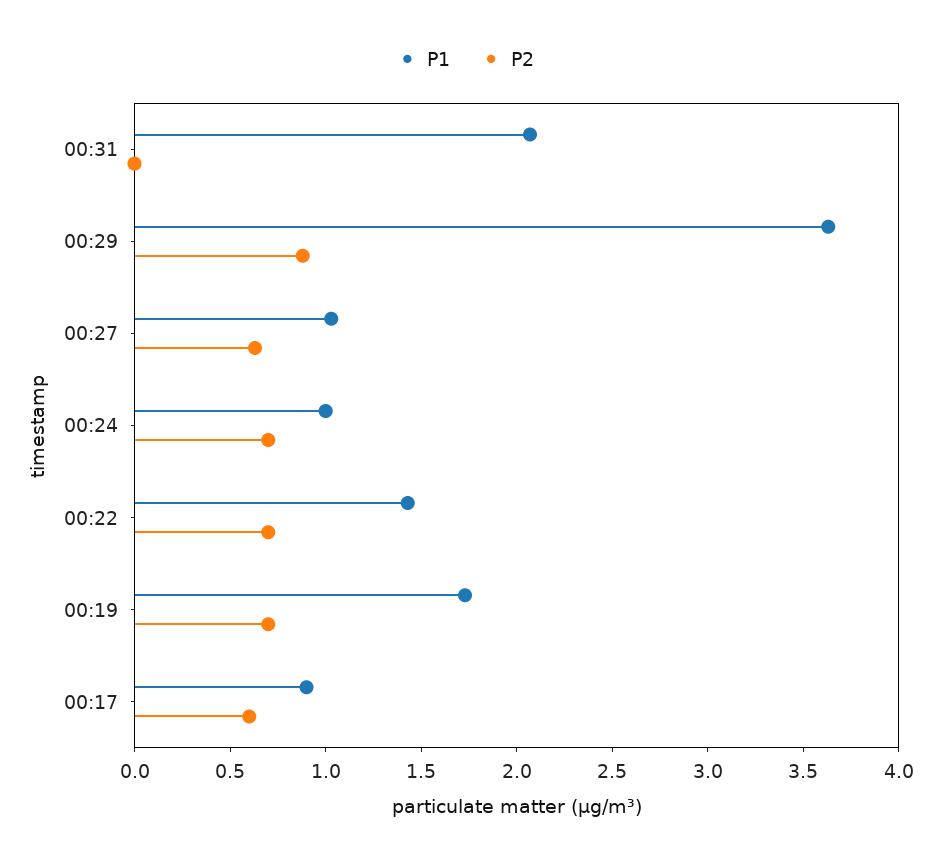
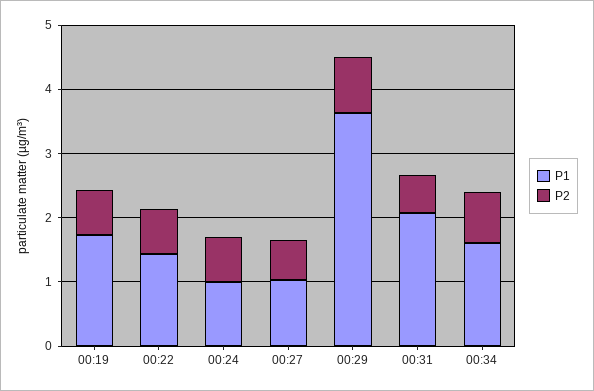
P2, 00:31: 0 -> 0.6
P1, 00:17: 0.9 -> none
P2, 00:17: 0.6 -> none
P1, 00:34: none -> 1.6
P2, 00:34: none -> 0.8

